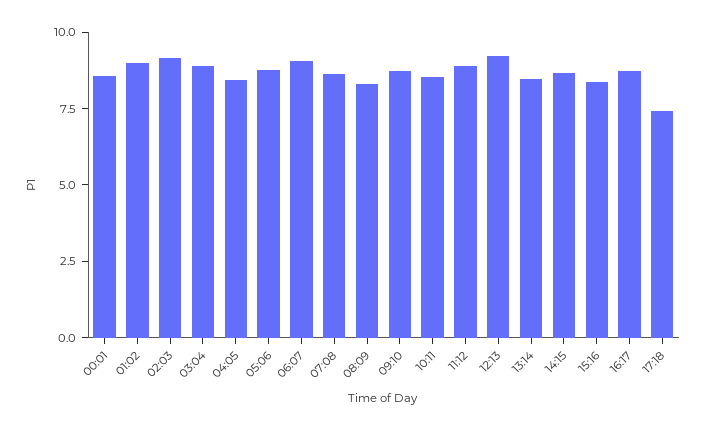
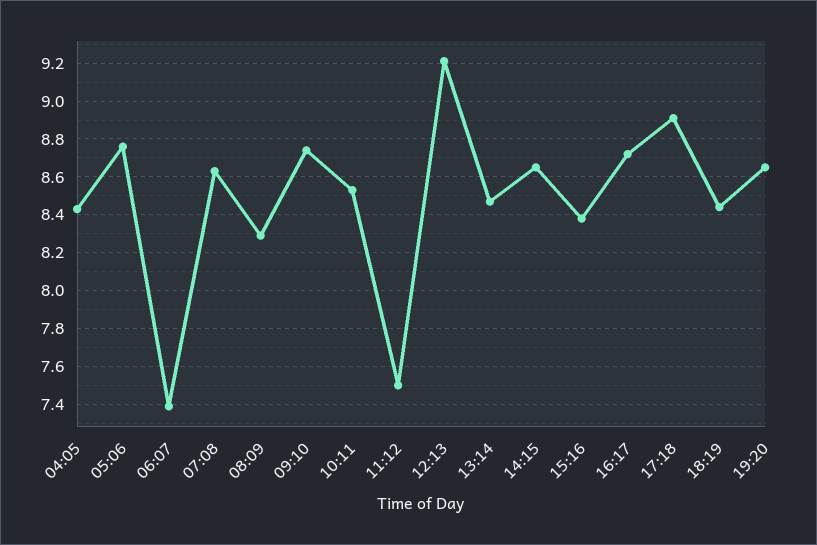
00:01: 8.5 -> none
01:02: 9 -> none
02:03: 9 -> none
03:04: 9 -> none
06:07: 9 -> 7.4
11:12: 9 -> 7.5
17:18: 7.5 -> 8.9
18:19: none -> 8.45
19:20: none -> 8.65

